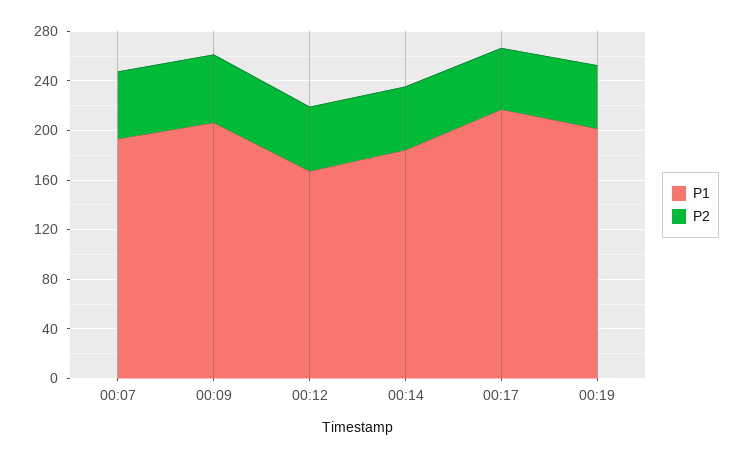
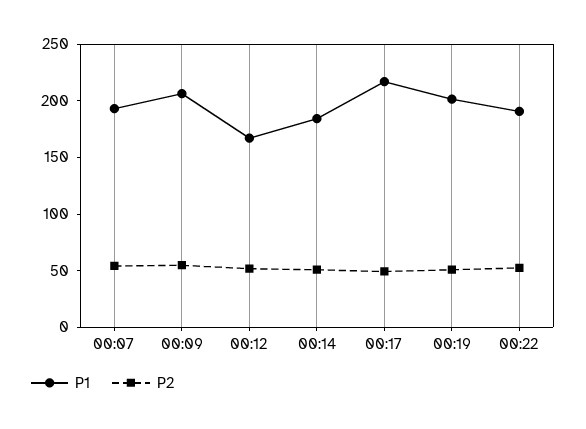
P1, 00:22: none -> 190
P2, 00:22: none -> 50

